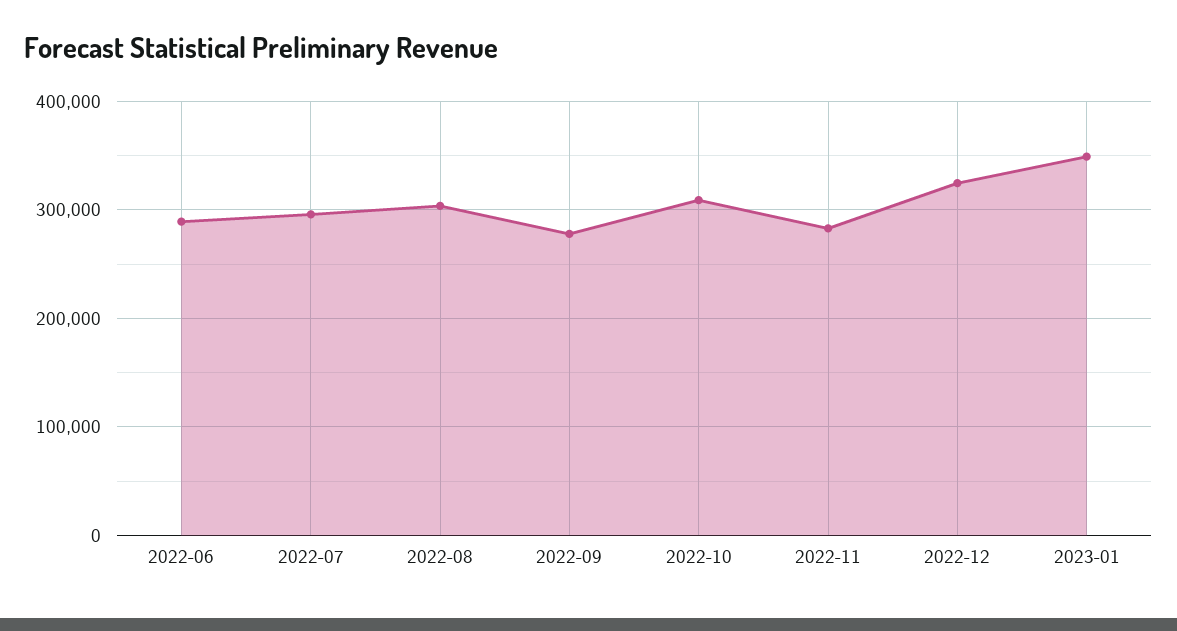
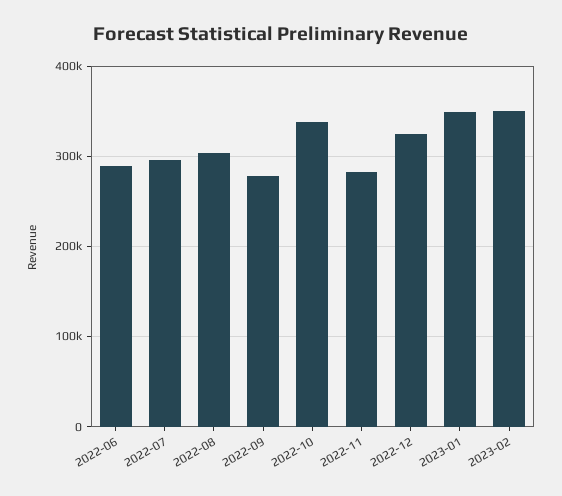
2022-10: 310000 -> 340000
2023-02: none -> 350000

